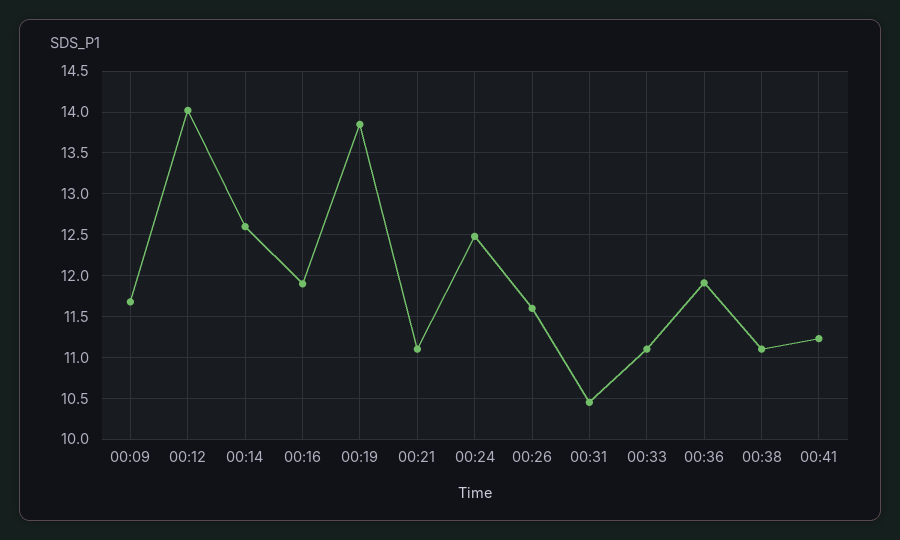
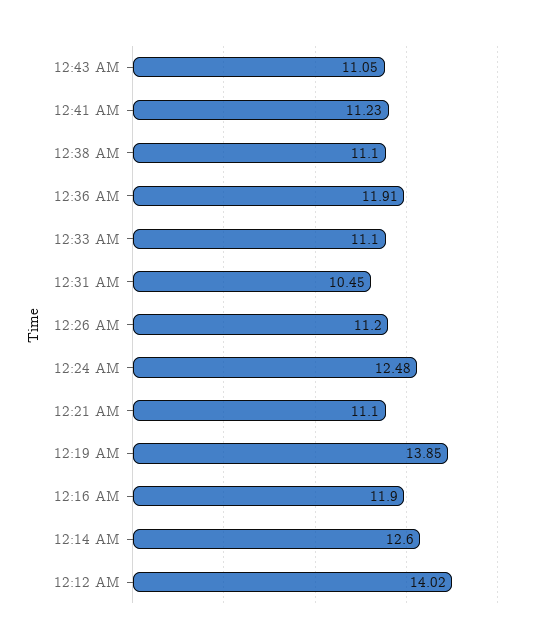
00:09: 11.7 -> none
00:26: 11.6 -> 11.2
12:43 AM: none -> 11.05

